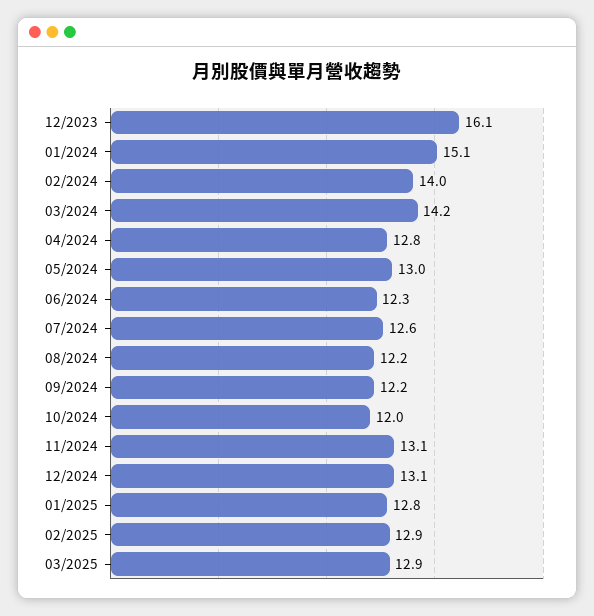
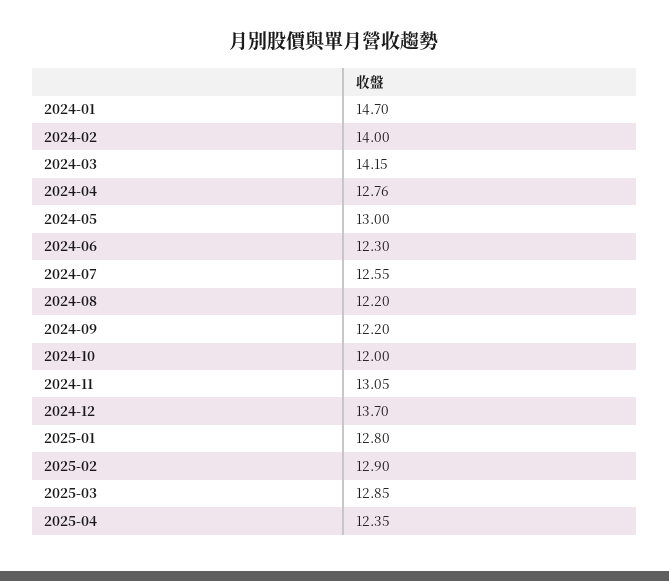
12/2023: 16.1 -> none
01/2024: 15.1 -> 14.7
12/2024: 13.1 -> 13.7
2025-04: none -> 12.35

